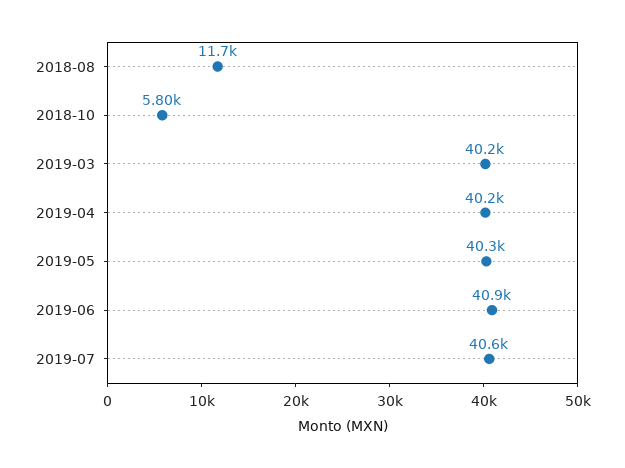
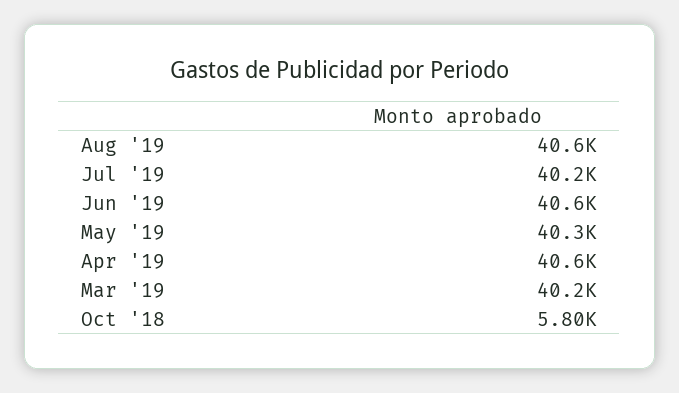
2018-08: 11700 -> none
2019-04: 40200 -> 40600
2019-06: 40900 -> 40600
2019-07: 40600 -> 40200
Aug '19: none -> 40600

